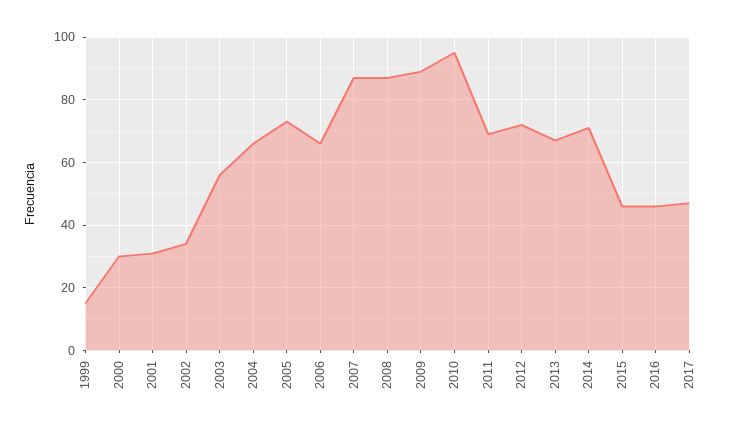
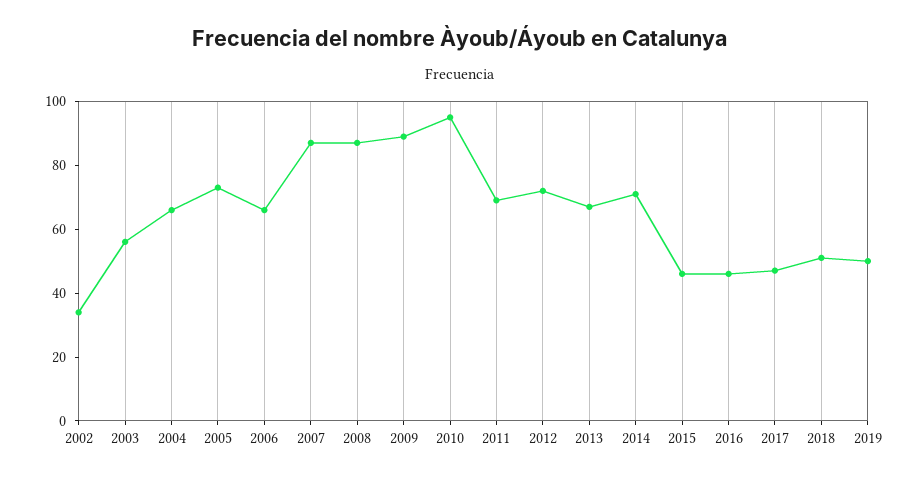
1999: 15 -> none
2000: 30 -> none
2001: 30 -> none
2018: none -> 50
2019: none -> 50

